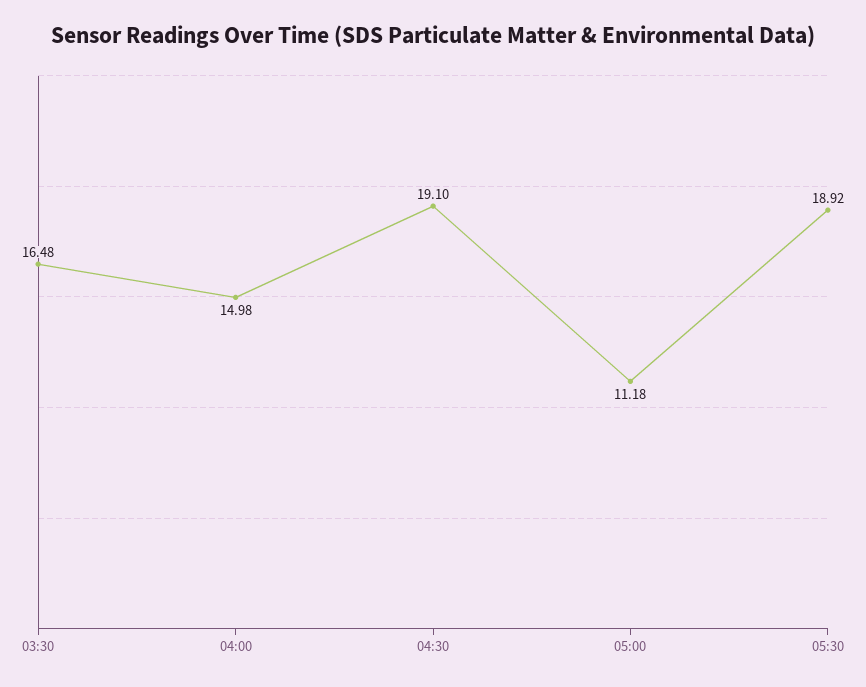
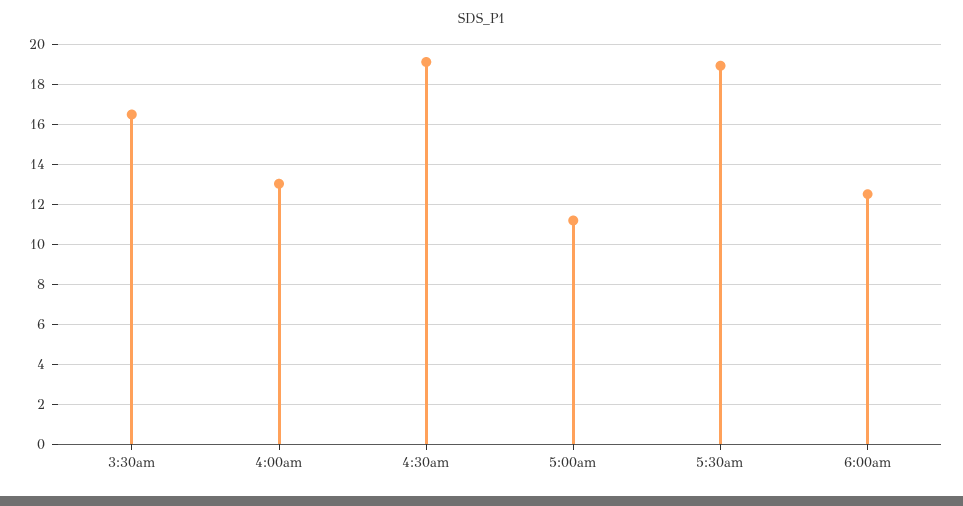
04:00: 14.98 -> 13
6:00am: none -> 12.5

